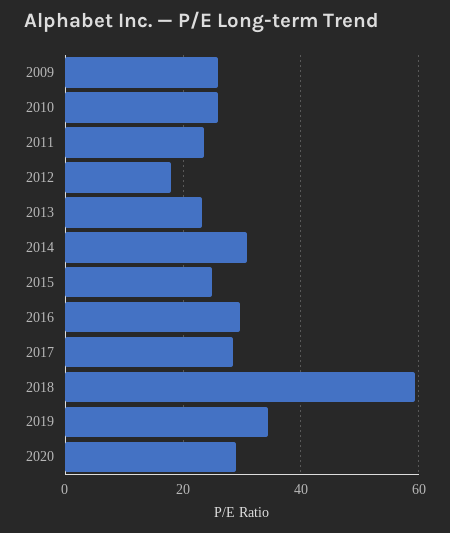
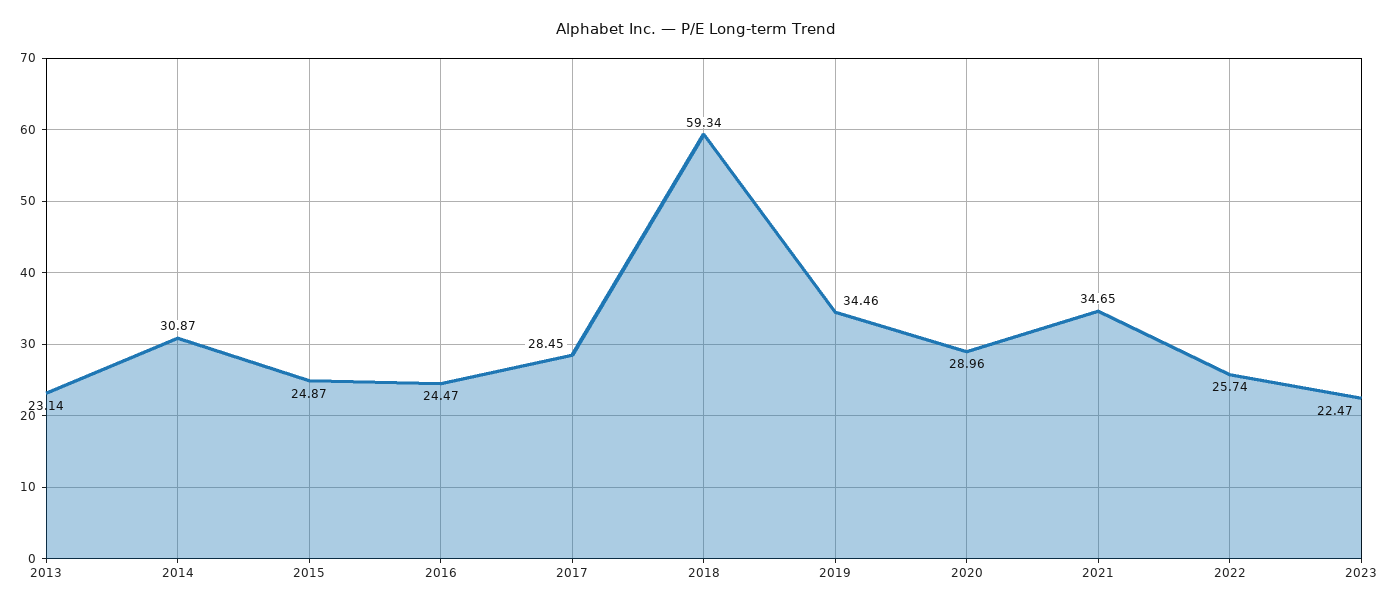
2009: 26 -> none
2010: 26 -> none
2011: 24 -> none
2012: 18 -> none
2016: 30 -> 24.47
2021: none -> 34.65
2022: none -> 25.74
2023: none -> 22.47

